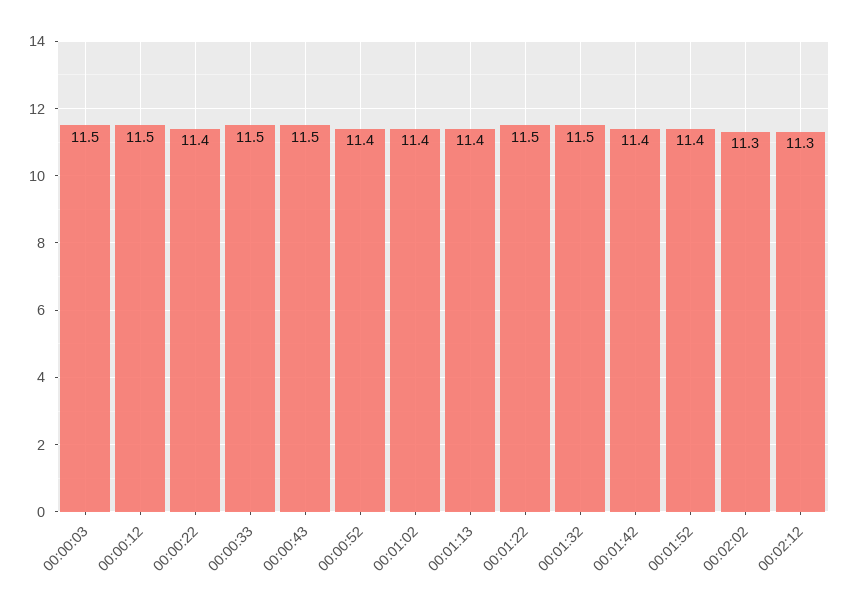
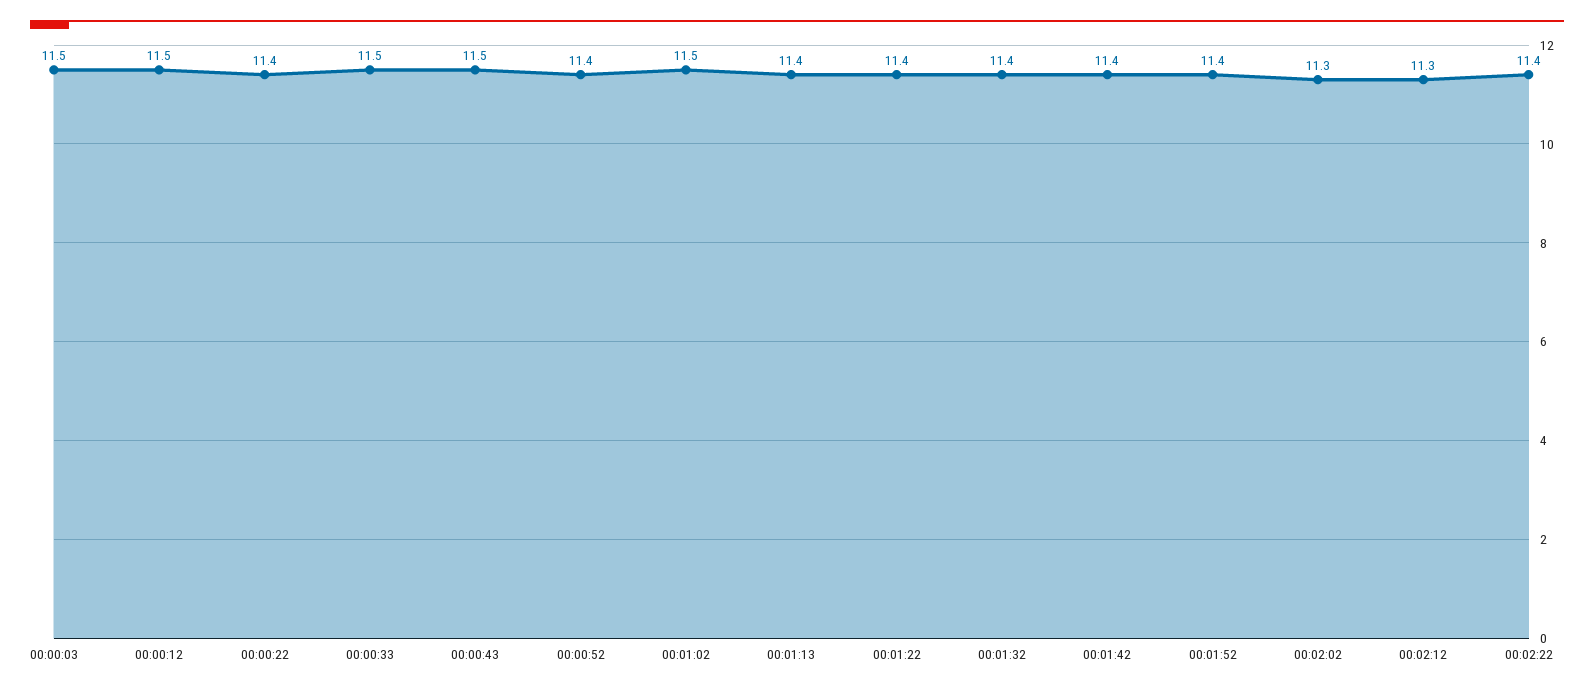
00:01:02: 11.4 -> 11.5
00:01:22: 11.5 -> 11.4
00:01:32: 11.5 -> 11.4
00:02:22: none -> 11.4

